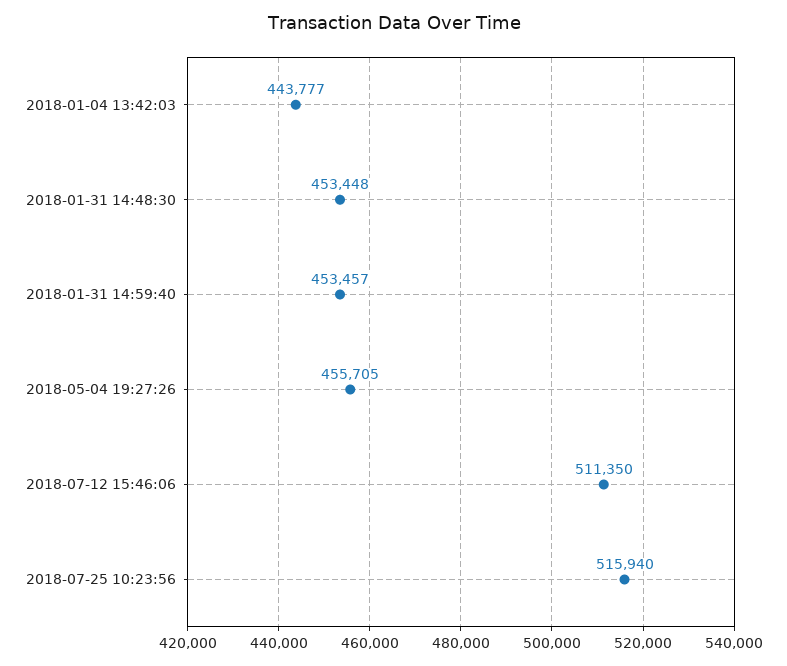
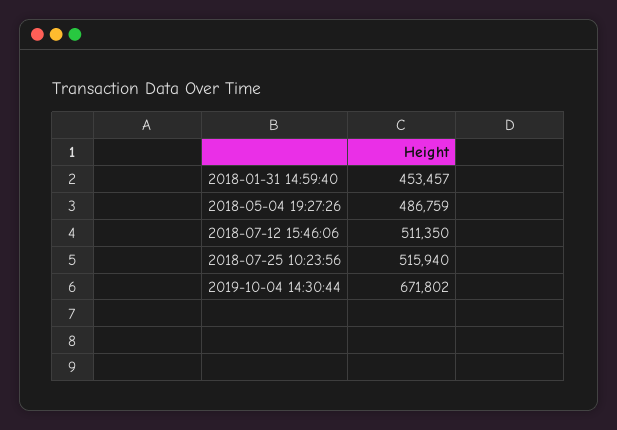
2018-01-04 13:42:03: 443777 -> none
2018-01-31 14:48:30: 453448 -> none
2018-05-04 19:27:26: 455705 -> 486759
2019-10-04 14:30:44: none -> 671802

